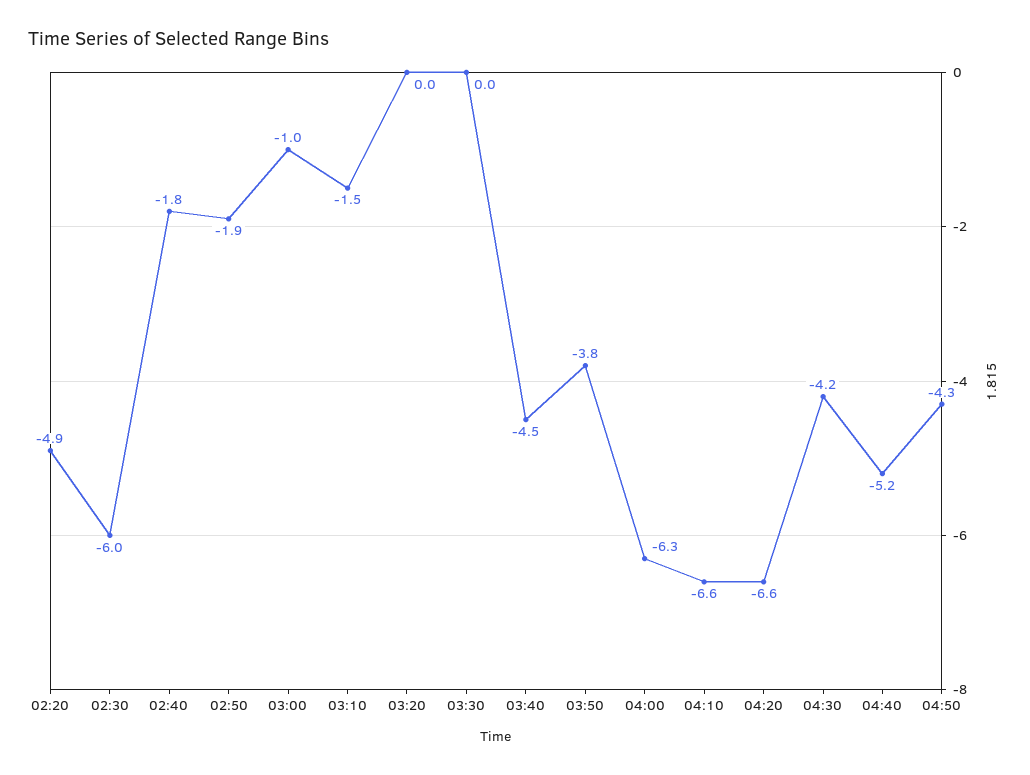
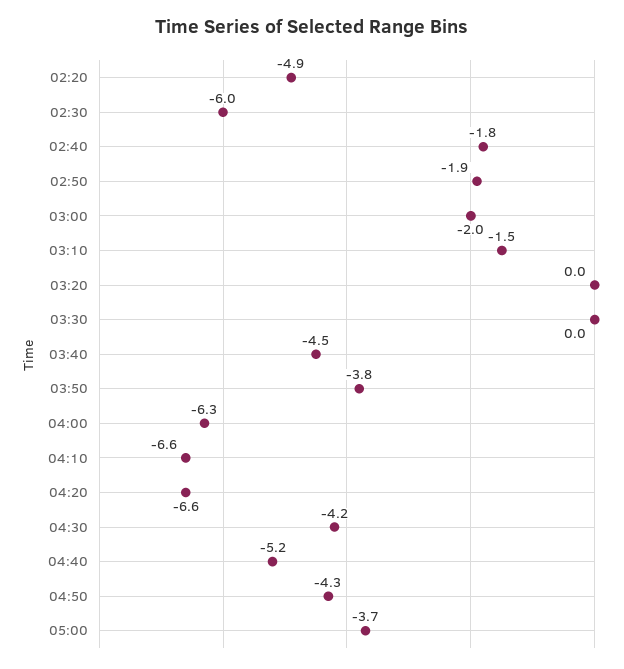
03:00: -1 -> -2
05:00: none -> -3.7

